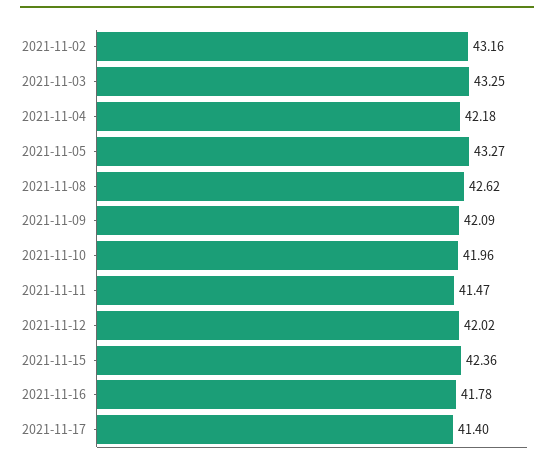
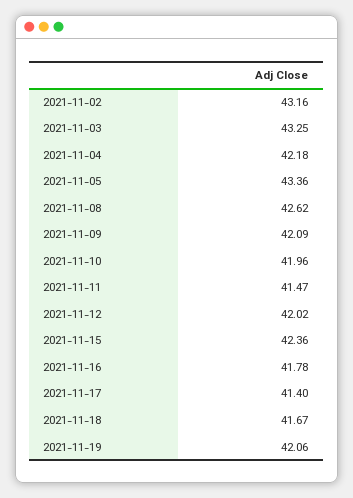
2021-11-05: 43.27 -> 43.36
2021-11-18: none -> 41.67
2021-11-19: none -> 42.06

